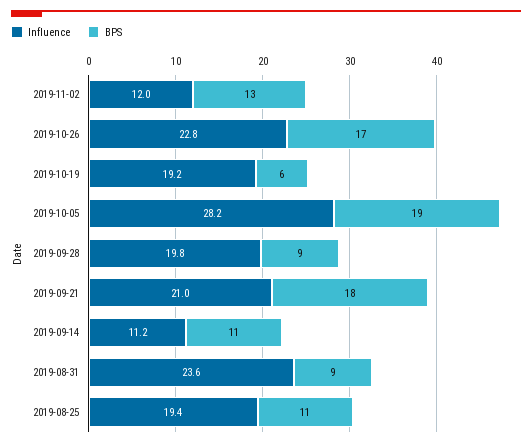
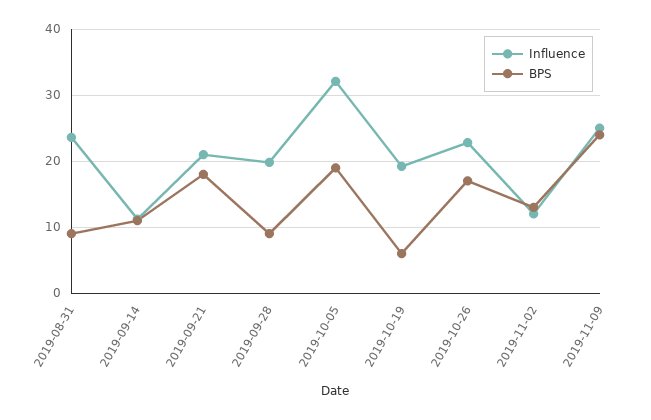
Influence, 2019-10-05: 28.2 -> 32
Influence, 2019-08-25: 19.4 -> none
BPS, 2019-08-25: 11 -> none
Influence, 2019-11-09: none -> 25
BPS, 2019-11-09: none -> 24

